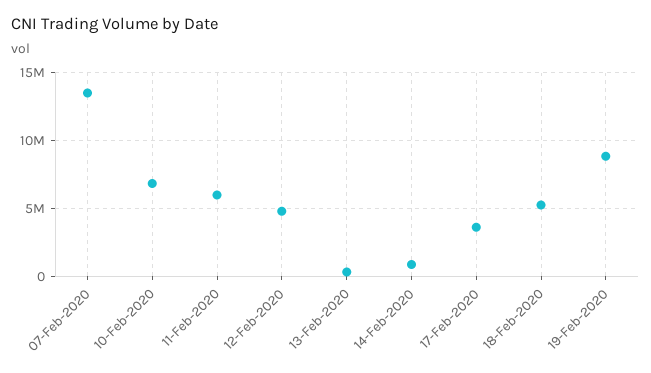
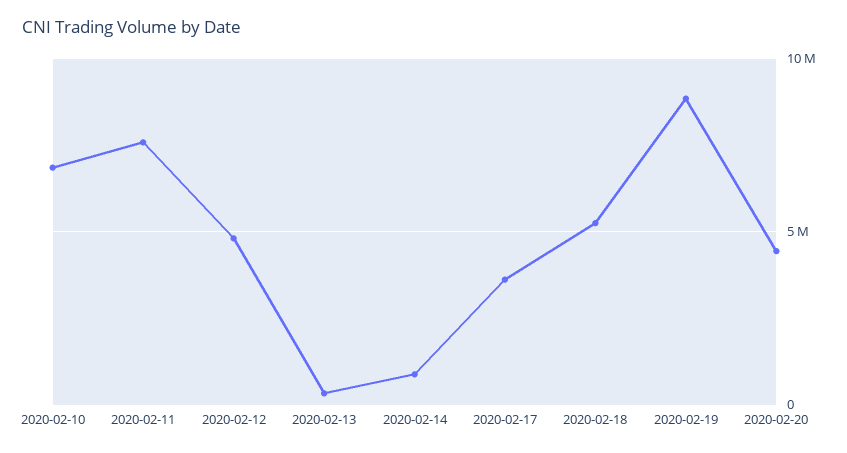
07-Feb-2020: 13500000 -> none
11-Feb-2020: 6000000 -> 7500000
2020-02-20: none -> 4500000

